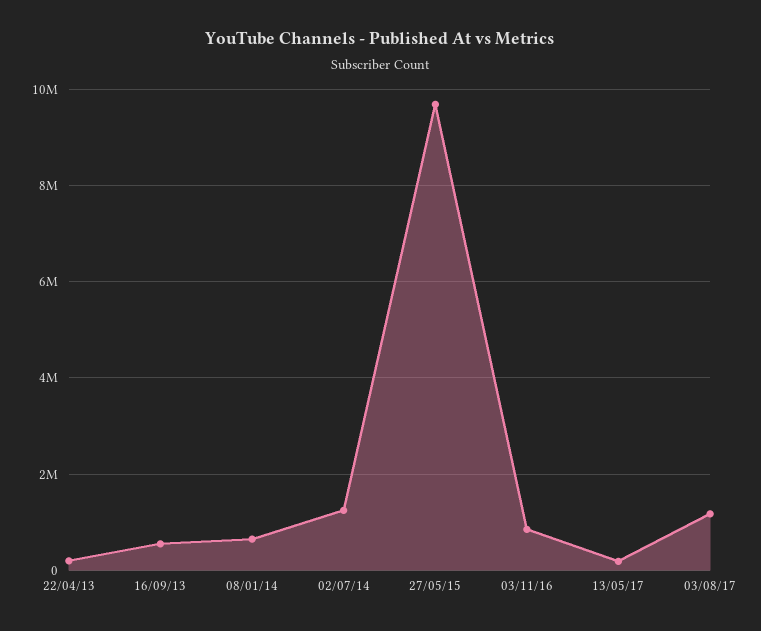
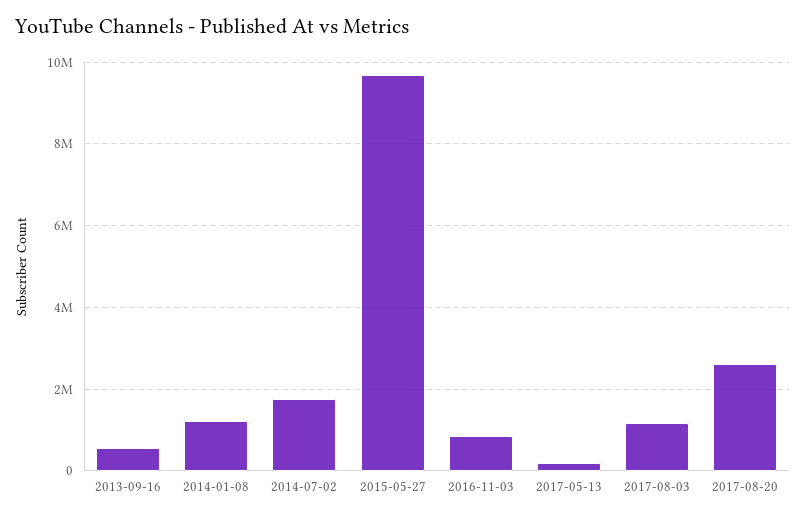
22/04/13: 200000 -> none
08/01/14: 600000 -> 1200000
02/07/14: 1200000 -> 1800000
2017-08-20: none -> 2600000

